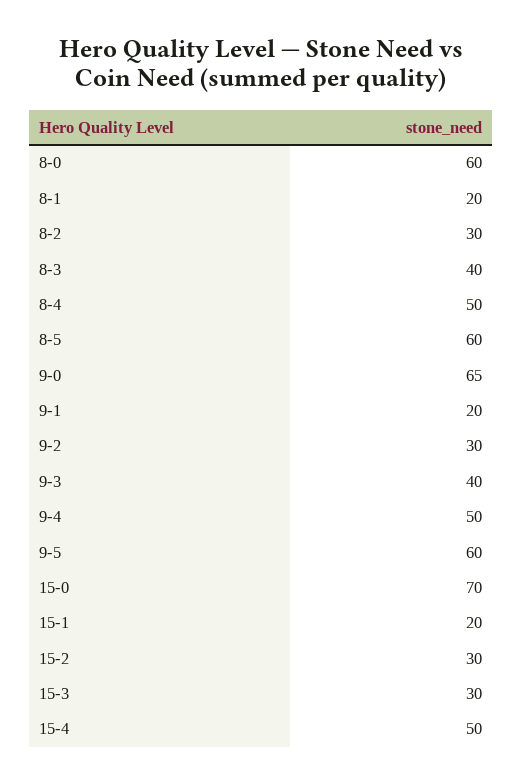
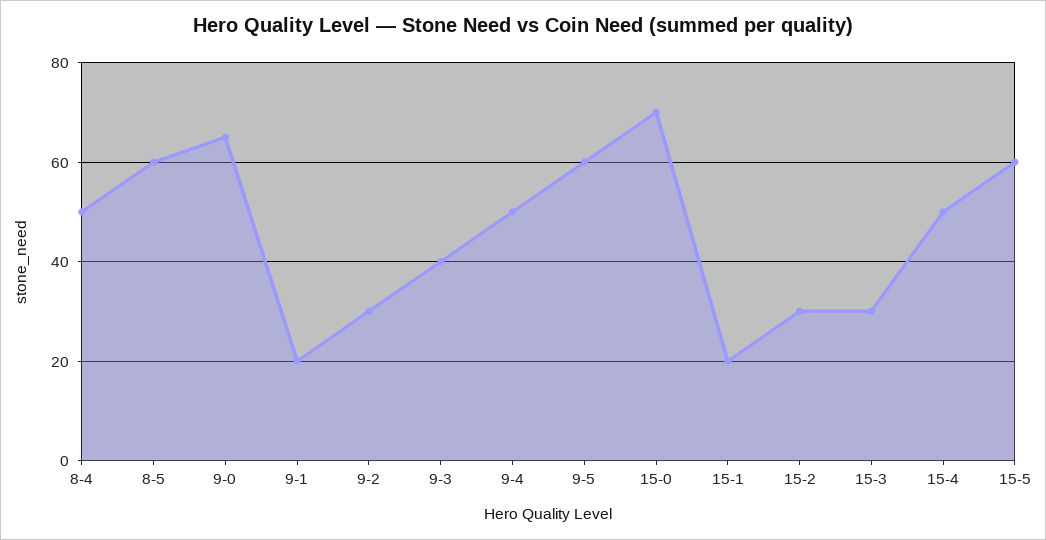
8-0: 60 -> none
8-1: 20 -> none
8-2: 30 -> none
8-3: 40 -> none
15-5: none -> 60

